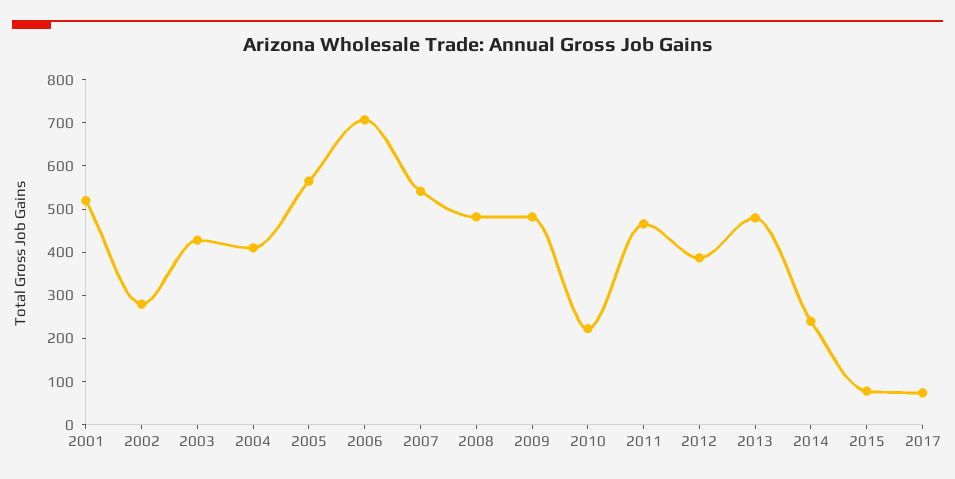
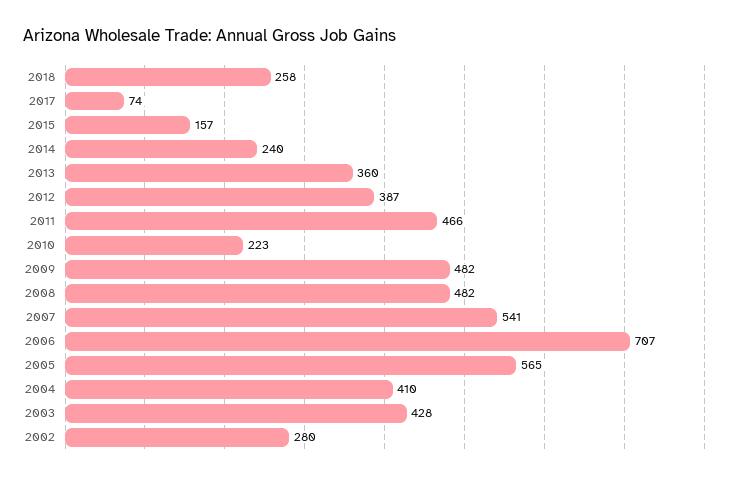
2001: 520 -> none
2013: 480 -> 360
2015: 80 -> 157
2018: none -> 258

